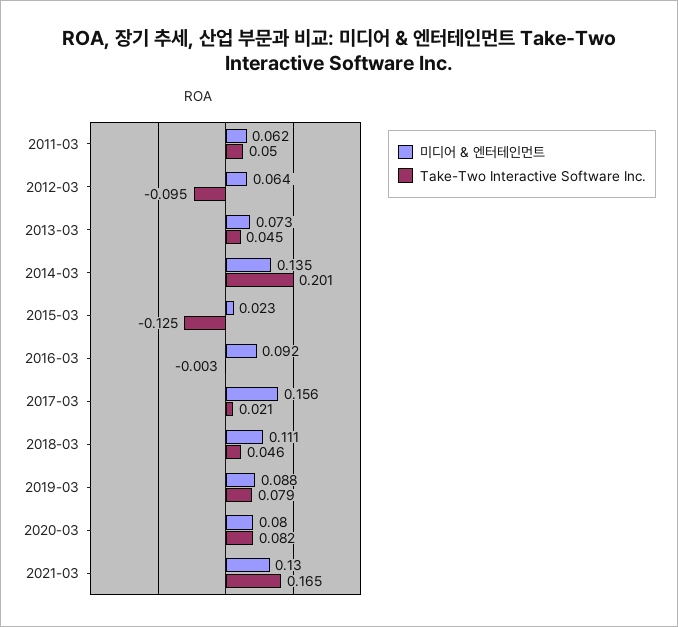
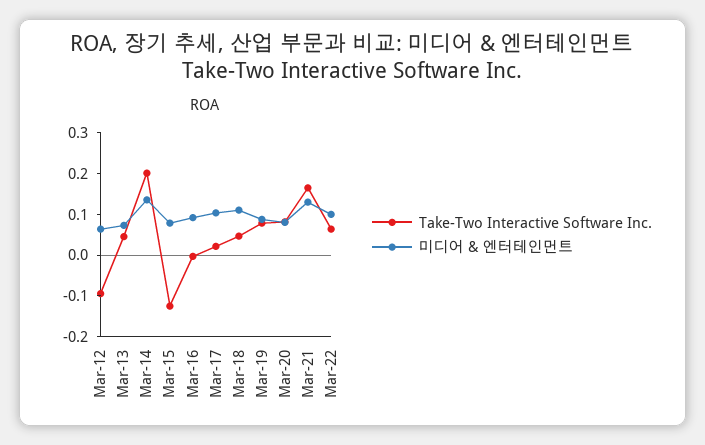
미디어 & 엔터테인먼트, 2011-03: 0.062 -> none
Take-Two Interactive Software Inc., 2011-03: 0.05 -> none
미디어 & 엔터테인먼트, 2015-03: 0.023 -> 0.08
미디어 & 엔터테인먼트, 2017-03: 0.156 -> 0.1
Take-Two Interactive Software Inc., Mar-22: none -> 0.06
미디어 & 엔터테인먼트, Mar-22: none -> 0.1

